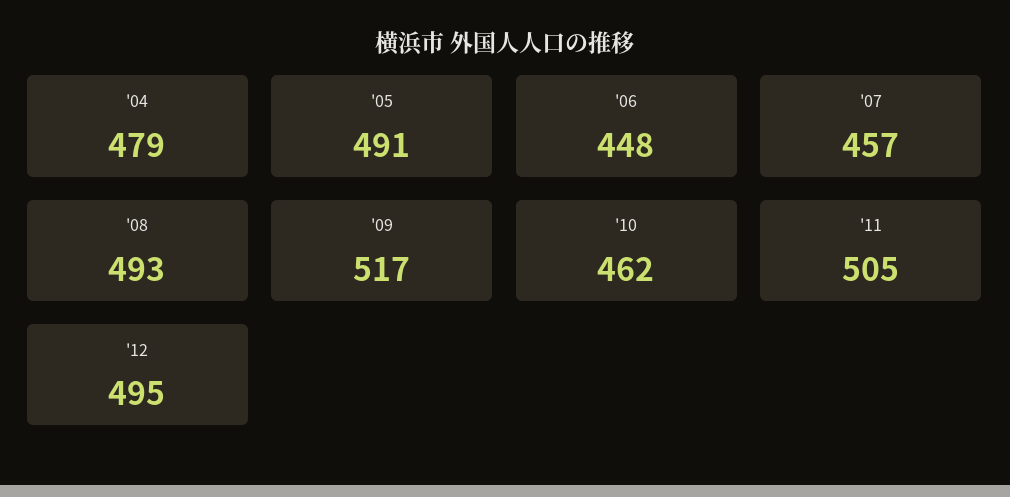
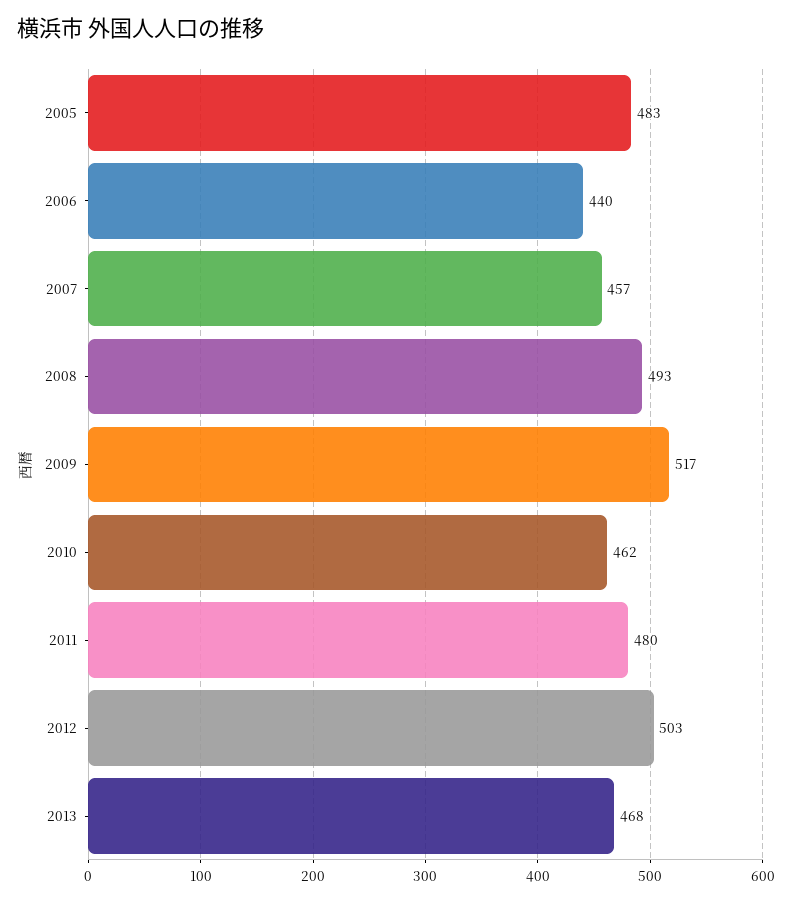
'04: 479 -> none
'05: 491 -> 483
'06: 448 -> 440
'11: 505 -> 480
'12: 495 -> 503
2013: none -> 468

